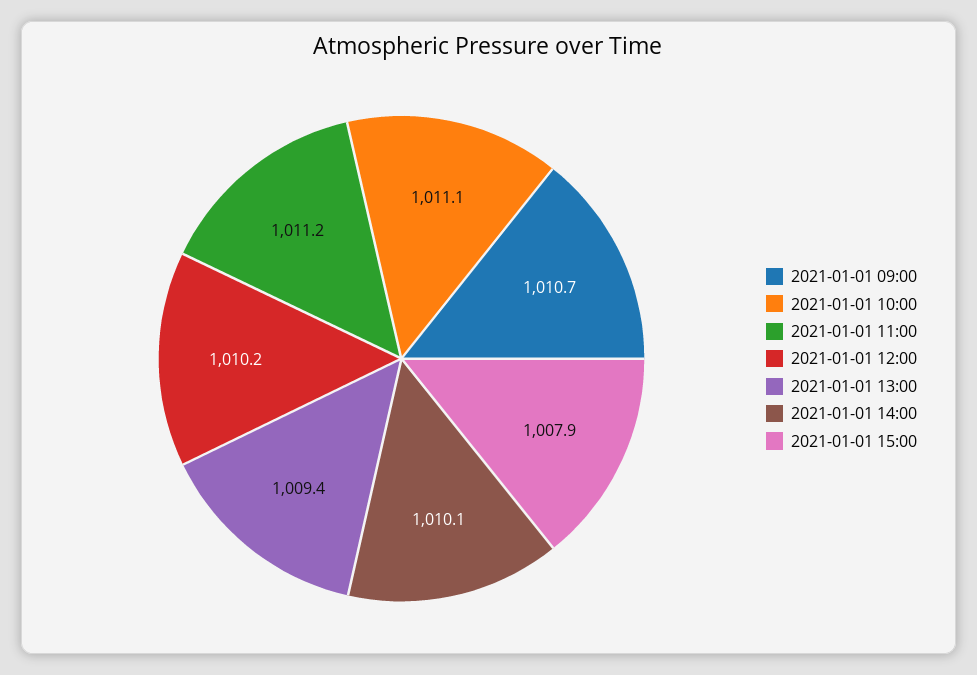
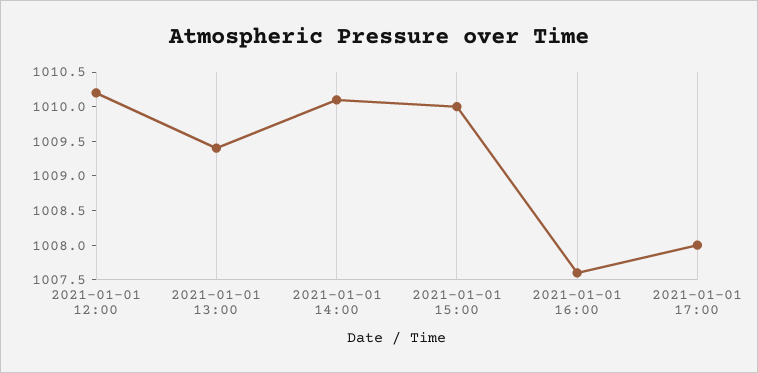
2021-01-01 09:00: 1010.7 -> none
2021-01-01 10:00: 1011.1 -> none
2021-01-01 11:00: 1011.2 -> none
2021-01-01 15:00: 1007.9 -> 1010
2021-01-01 16:00: none -> 1007.5
2021-01-01 17:00: none -> 1008

